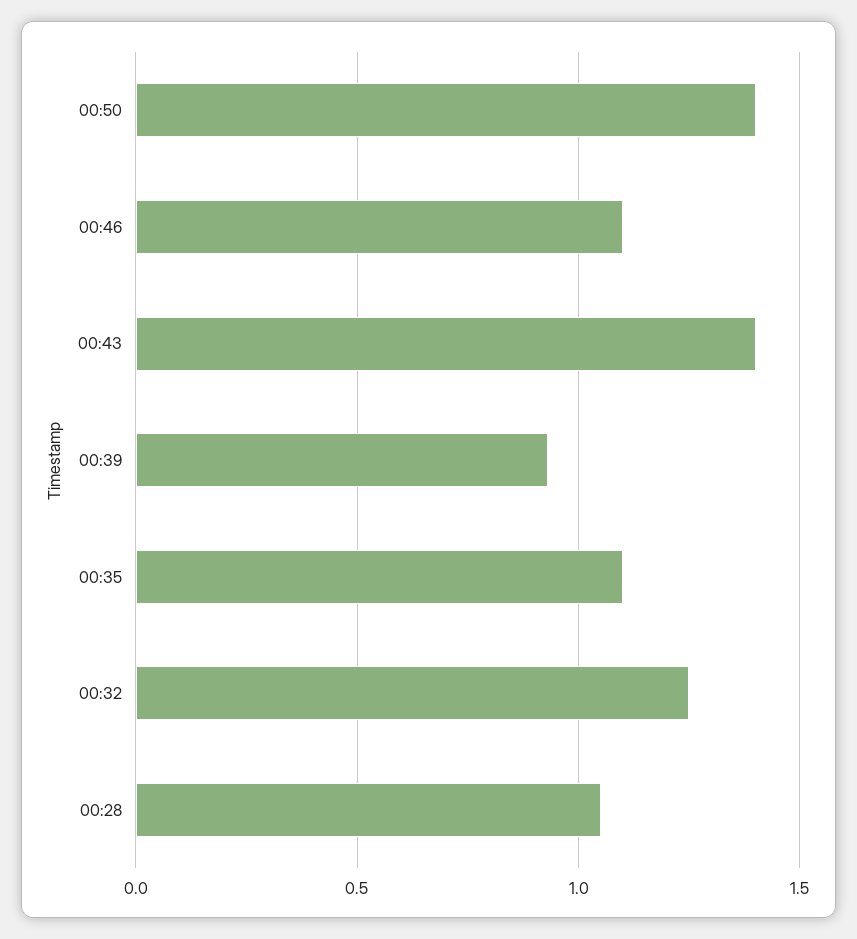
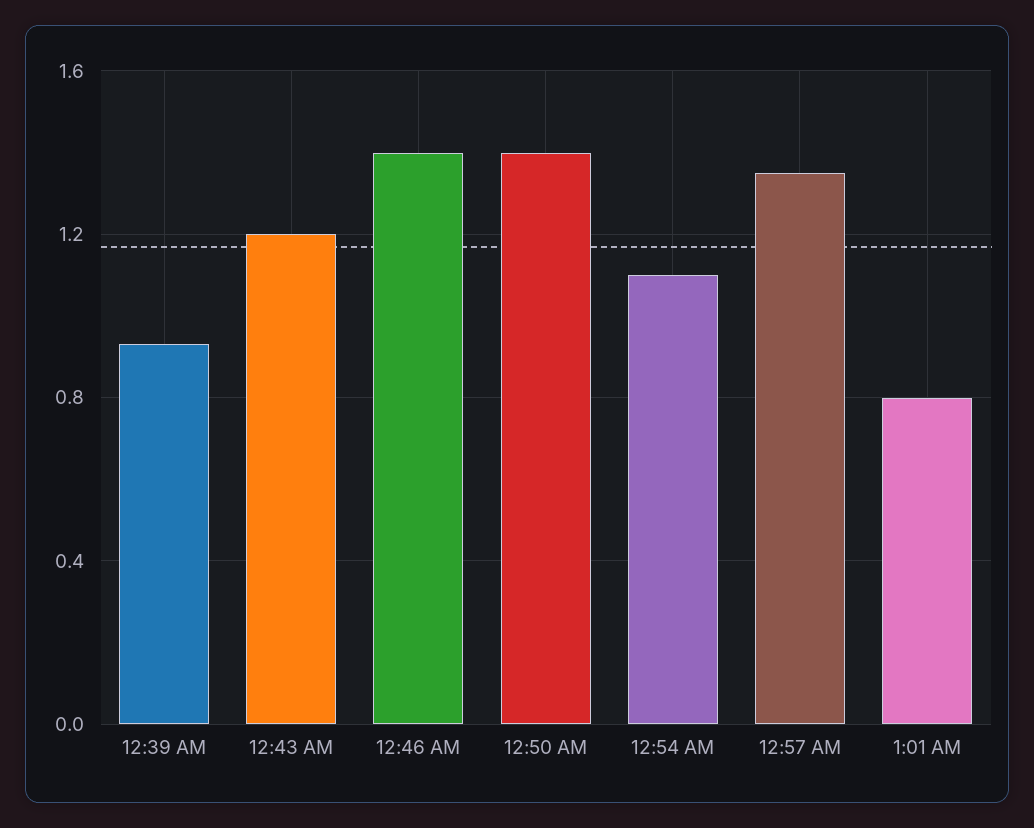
00:46: 1.1 -> 1.4
00:43: 1.4 -> 1.2
00:35: 1.1 -> none
00:32: 1.25 -> none
00:28: 1.05 -> none
12:54 AM: none -> 1.1
12:57 AM: none -> 1.35
1:01 AM: none -> 0.8

